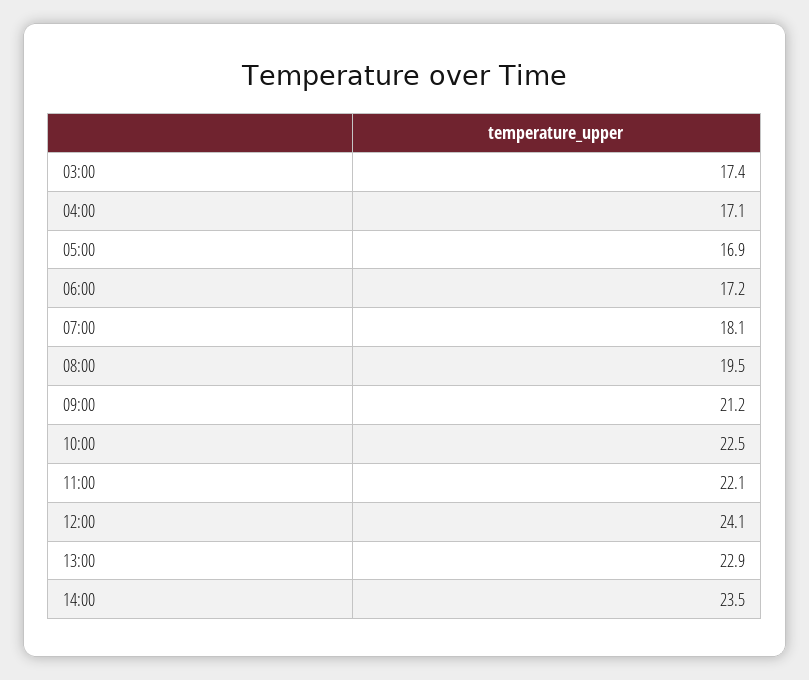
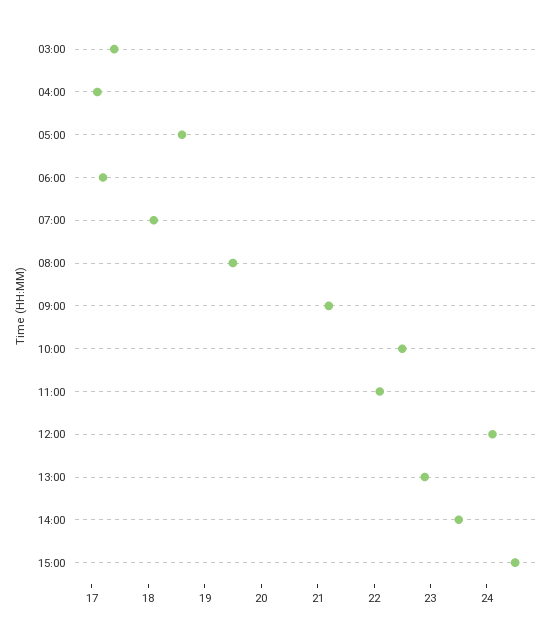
05:00: 16.9 -> 18.5
15:00: none -> 24.5

